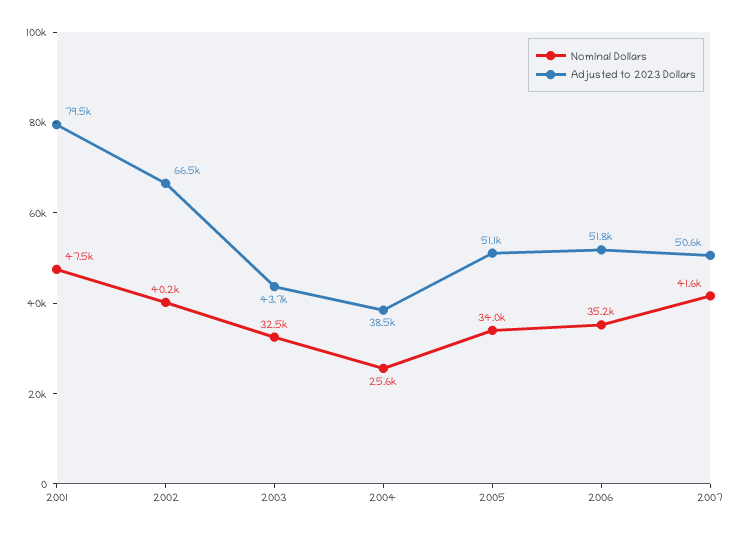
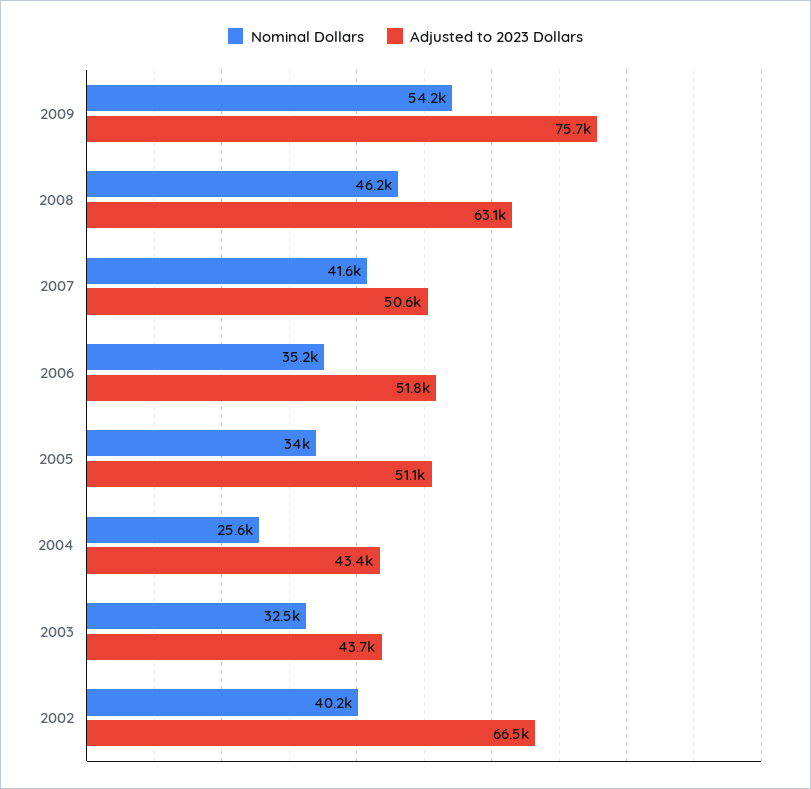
Nominal Dollars, 2001: 47500 -> none
Adjusted to 2023 Dollars, 2001: 79500 -> none
Adjusted to 2023 Dollars, 2004: 38500 -> 43400
Nominal Dollars, 2009: none -> 54200
Adjusted to 2023 Dollars, 2009: none -> 75700
Nominal Dollars, 2008: none -> 46200
Adjusted to 2023 Dollars, 2008: none -> 63100

